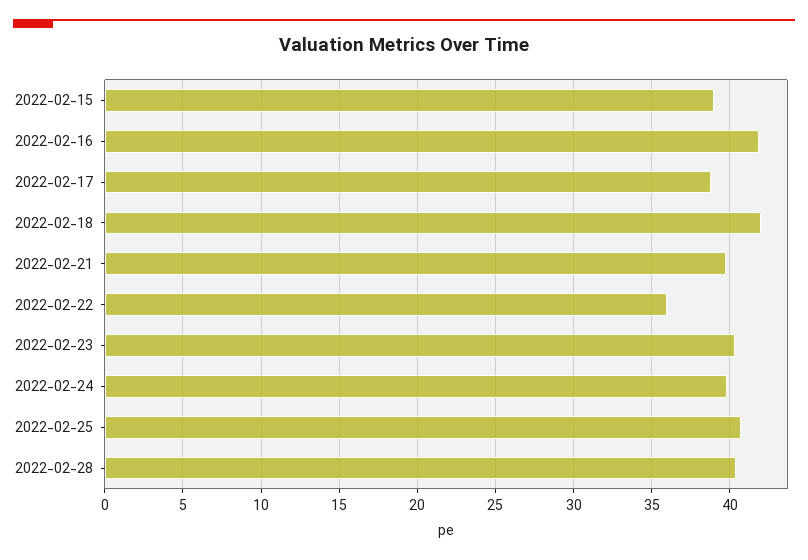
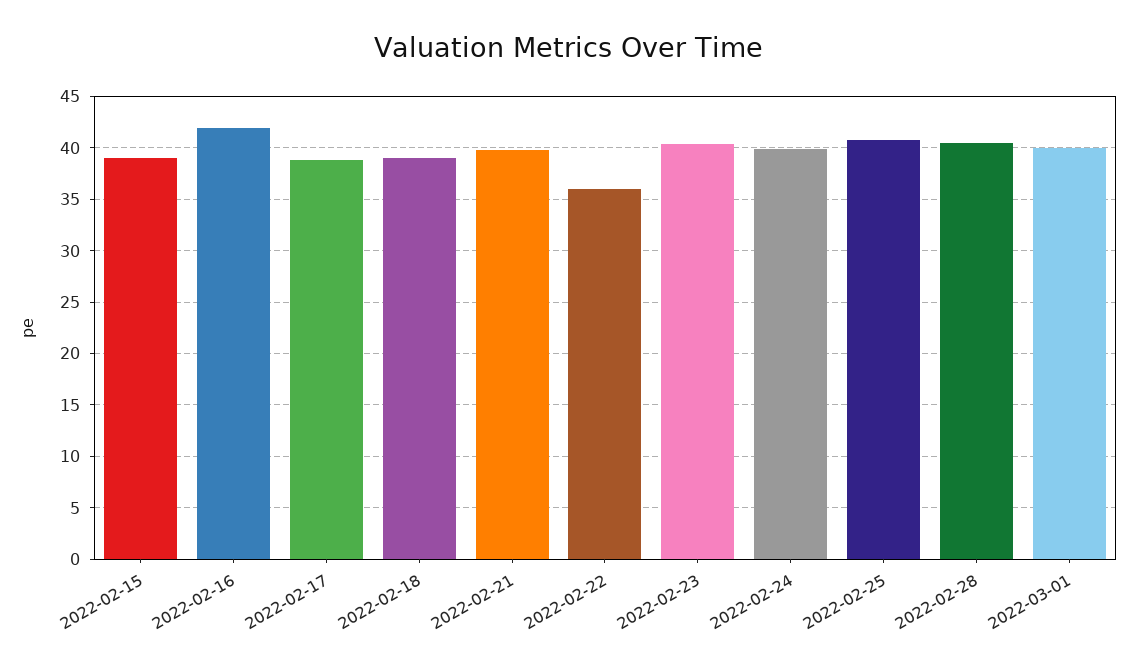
2022-02-18: 42 -> 39
2022-03-01: none -> 40

